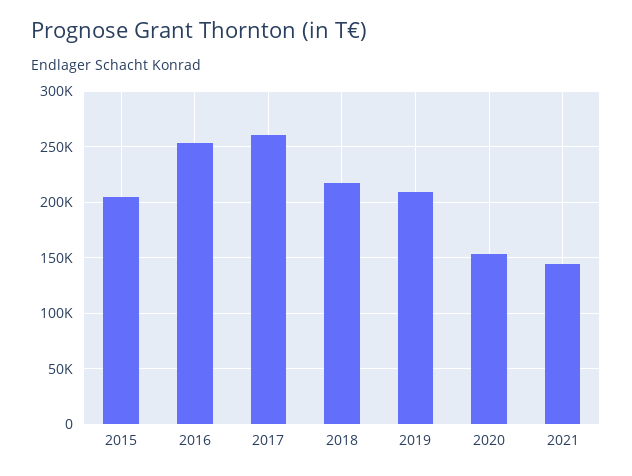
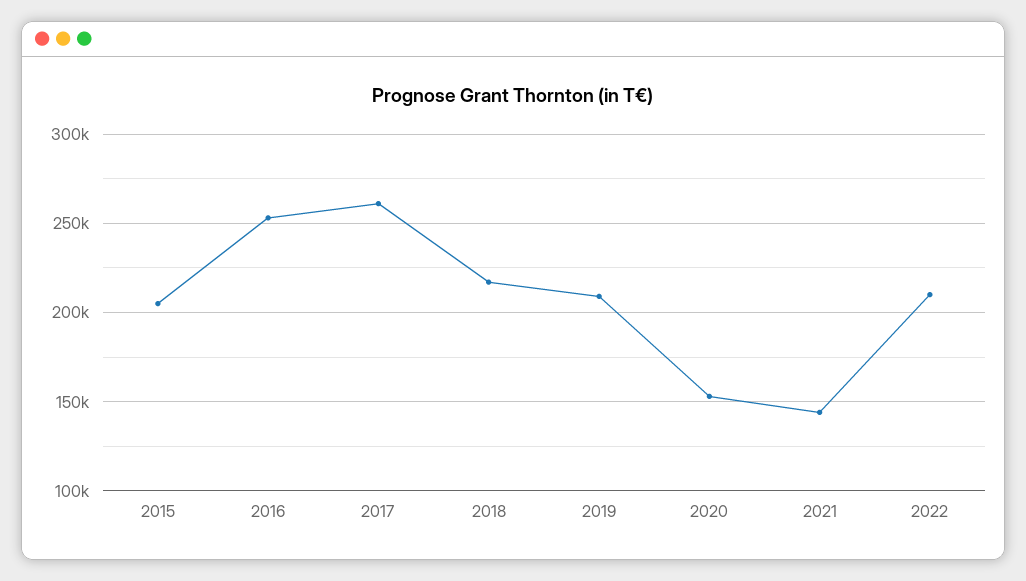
2022: none -> 210000

